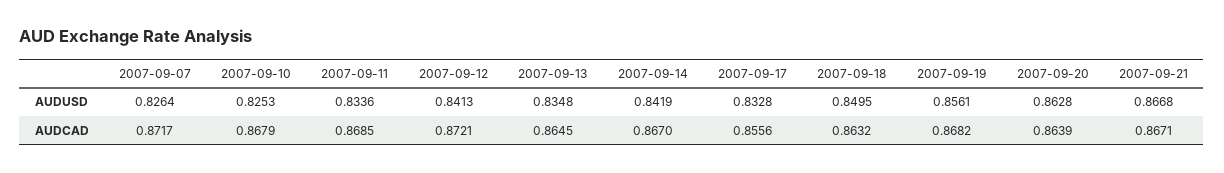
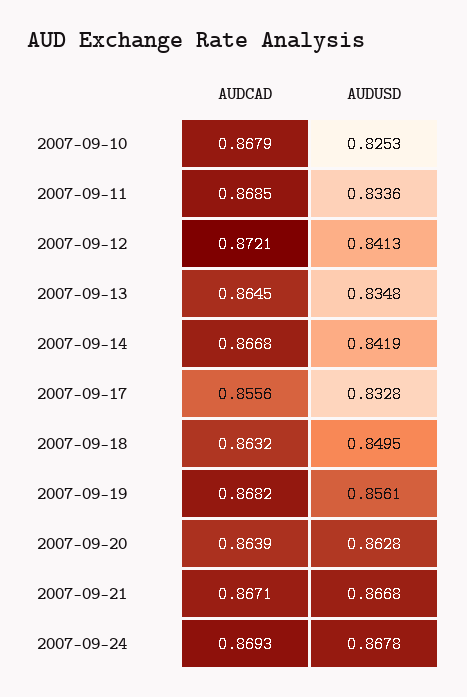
2007-09-07, AUDUSD: 0.8264 -> none
2007-09-07, AUDCAD: 0.8717 -> none
2007-09-14, AUDCAD: 0.867 -> 0.8668
2007-09-24, AUDCAD: none -> 0.8693
2007-09-24, AUDUSD: none -> 0.8678

